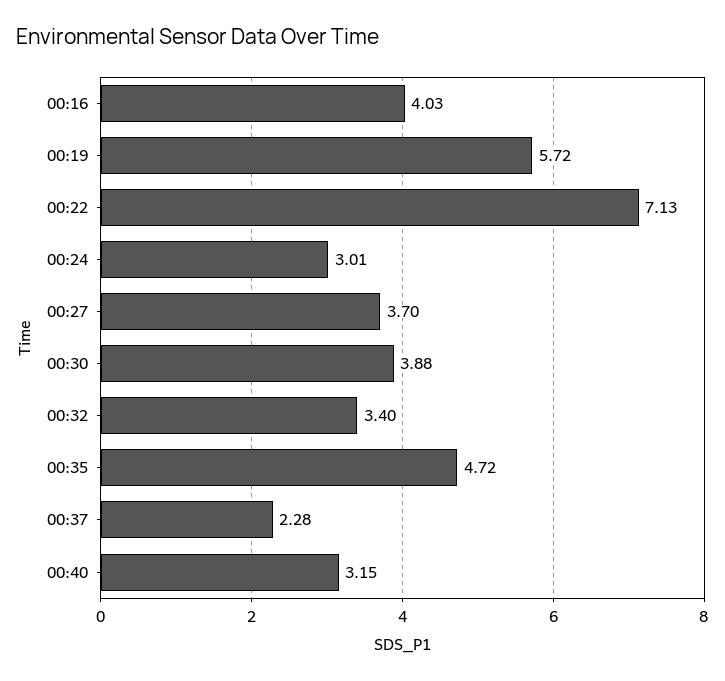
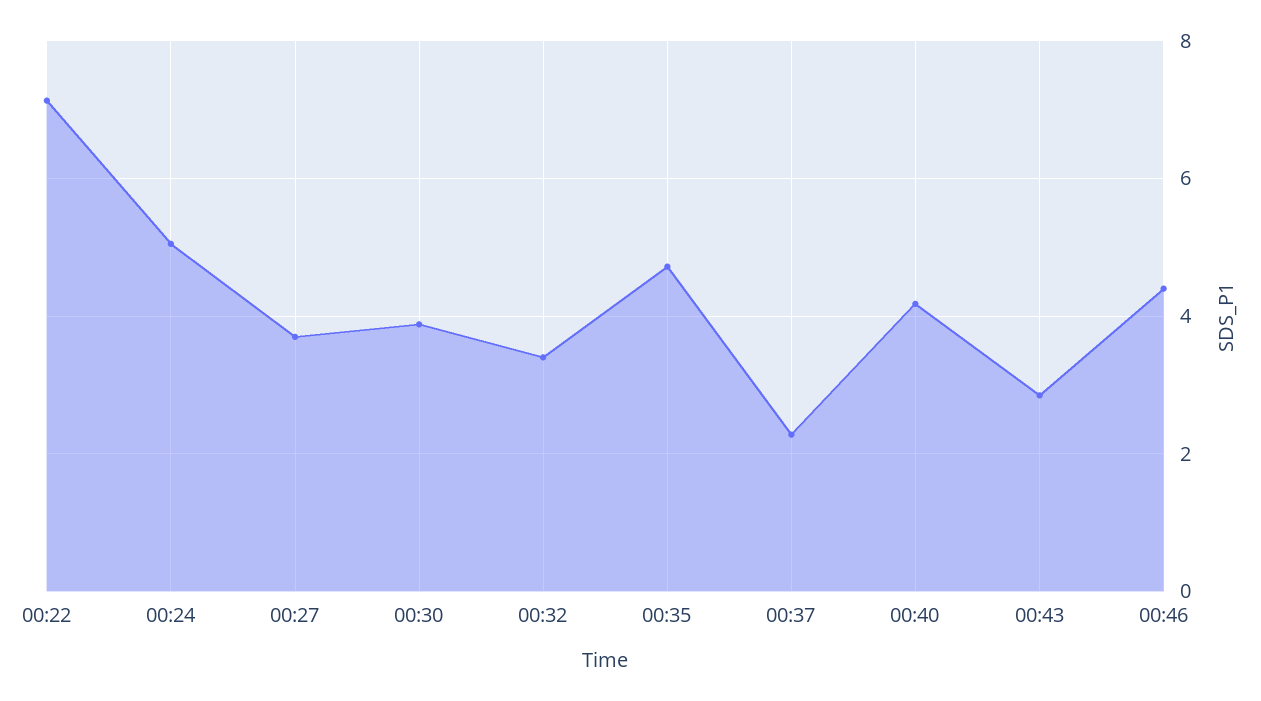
00:16: 4.03 -> none
00:19: 5.72 -> none
00:24: 3.01 -> 5
00:40: 3.15 -> 4.2
00:43: none -> 2.8
00:46: none -> 4.4

